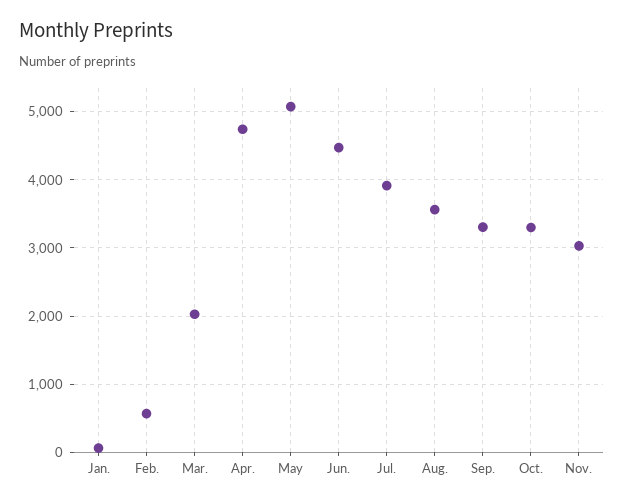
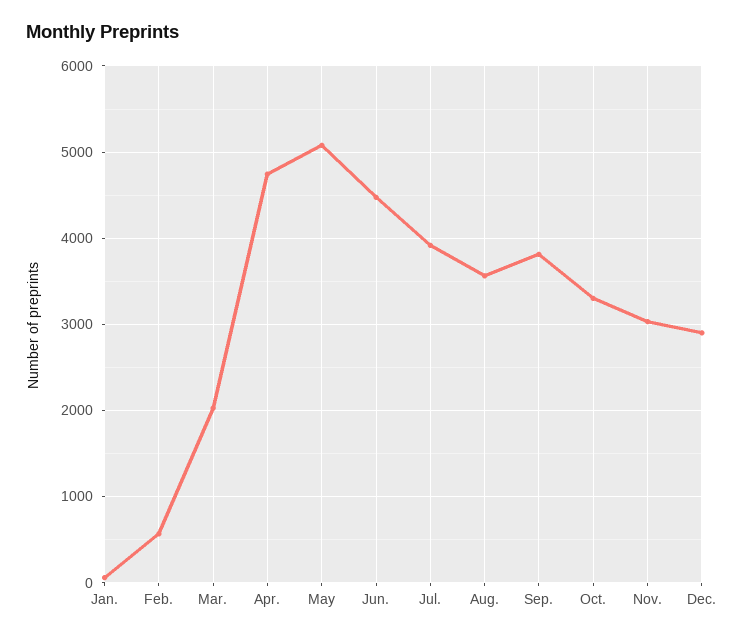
Sep.: 3300 -> 3800
Dec.: none -> 2900

